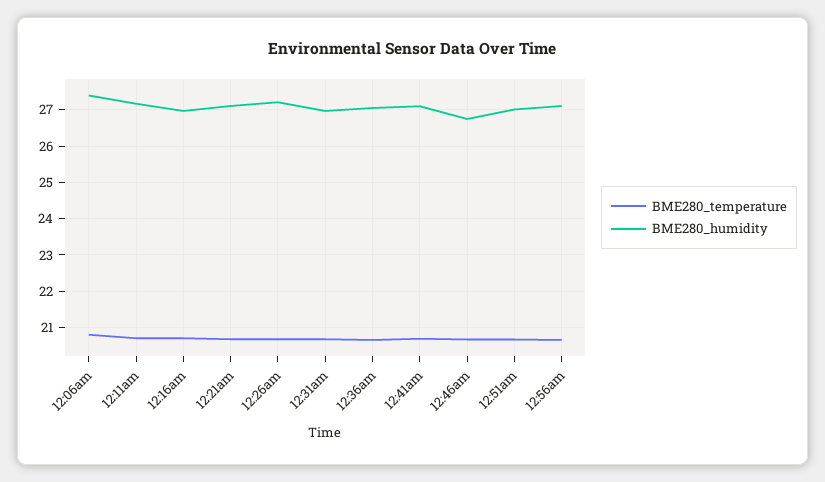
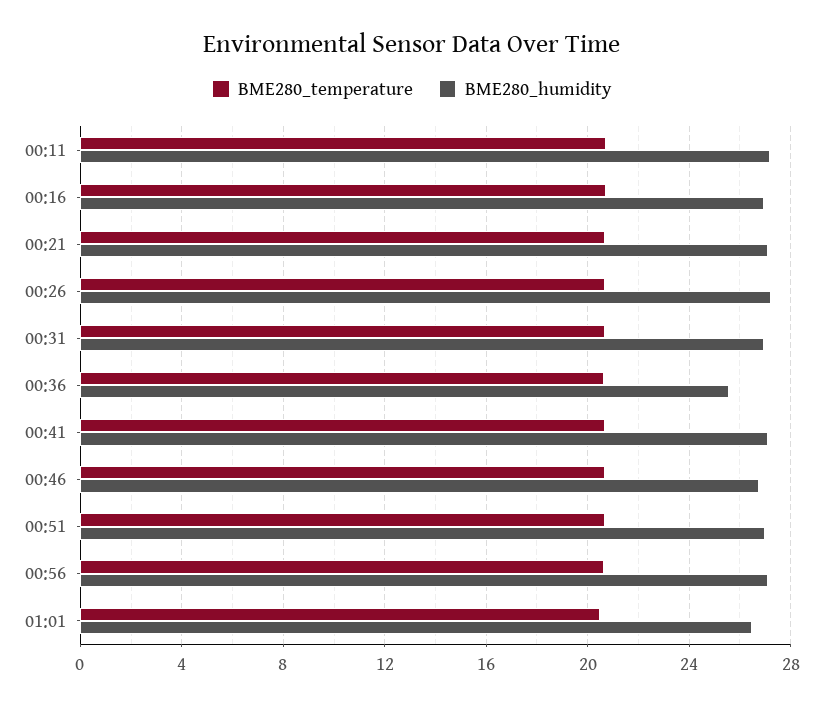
BME280_temperature, 12:06am: 20.8 -> none
BME280_humidity, 12:06am: 27.4 -> none
BME280_humidity, 12:36am: 27 -> 25.5
BME280_temperature, 01:01: none -> 20.5
BME280_humidity, 01:01: none -> 26.5

